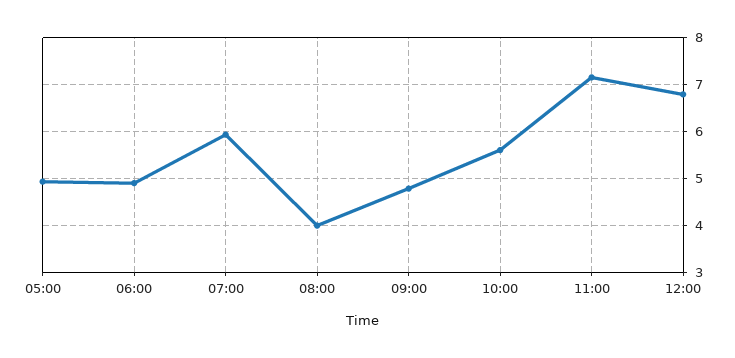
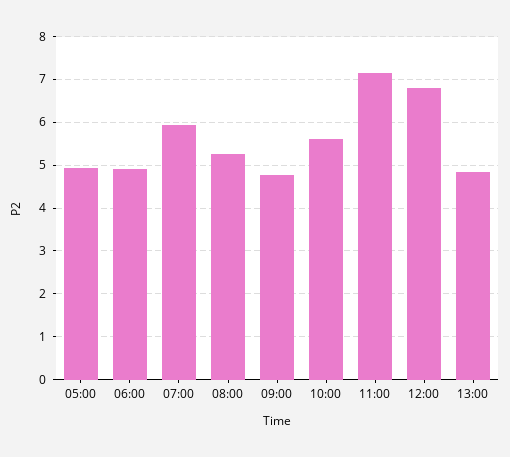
08:00: 4 -> 5.2
13:00: none -> 4.8

